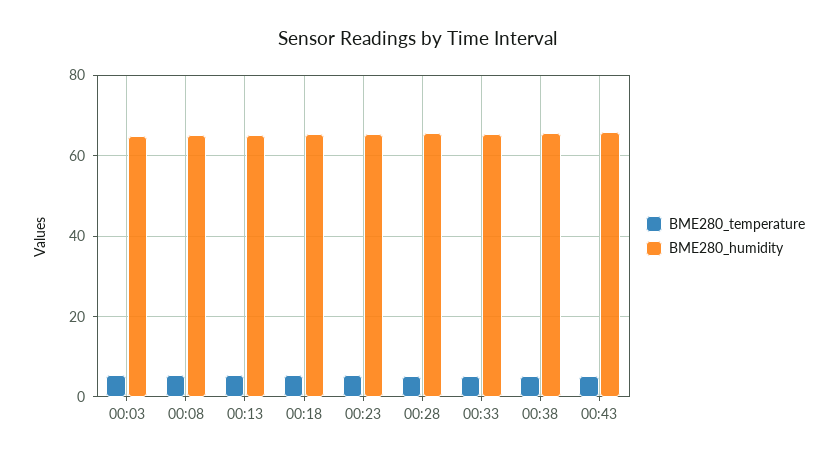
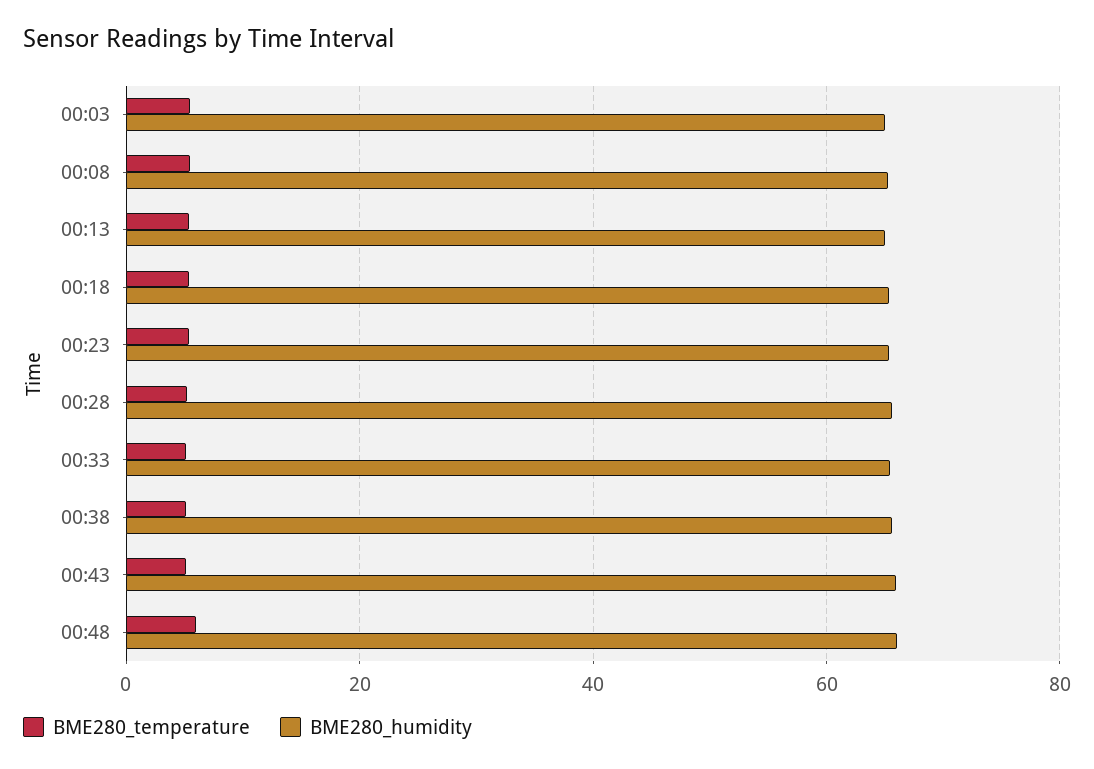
BME280_temperature, 00:48: none -> 6
BME280_humidity, 00:48: none -> 66

